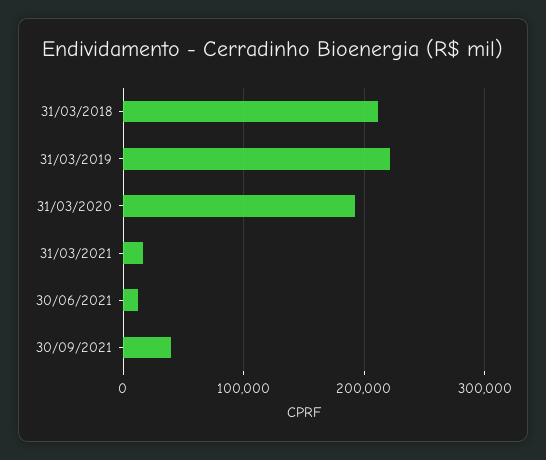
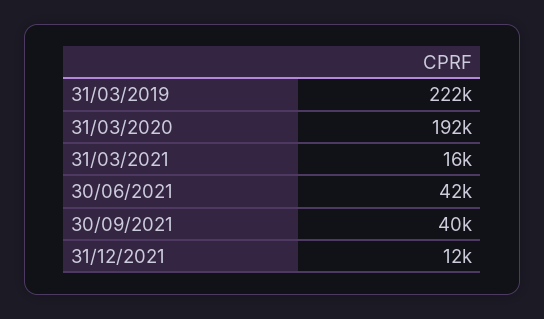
31/03/2018: 210000 -> none
30/06/2021: 10000 -> 42000
31/12/2021: none -> 12000

